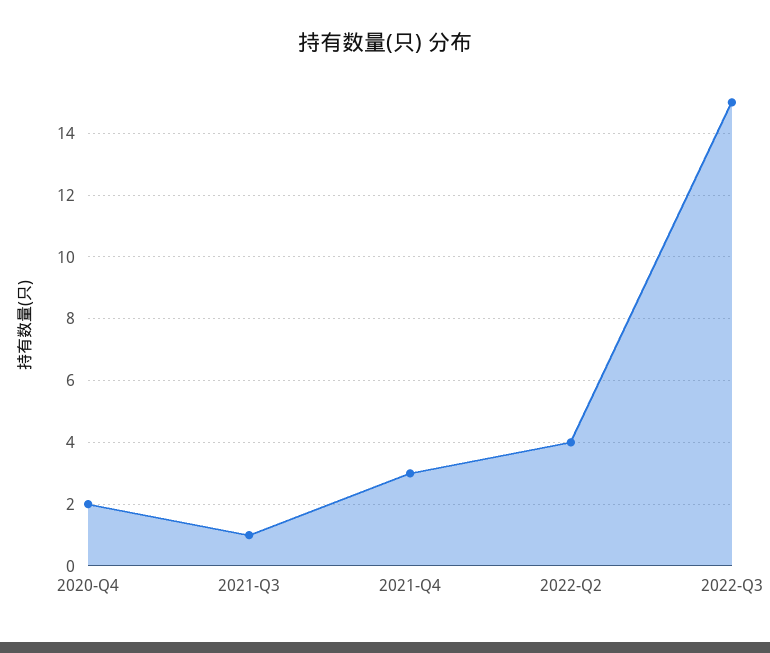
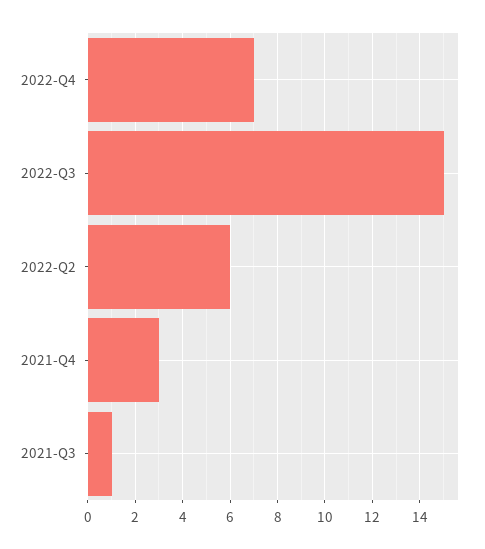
2020-Q4: 2 -> none
2022-Q2: 4 -> 6
2022-Q4: none -> 7

